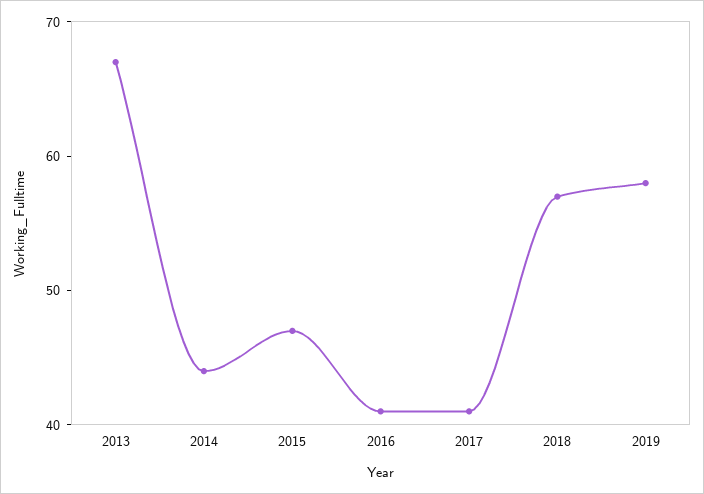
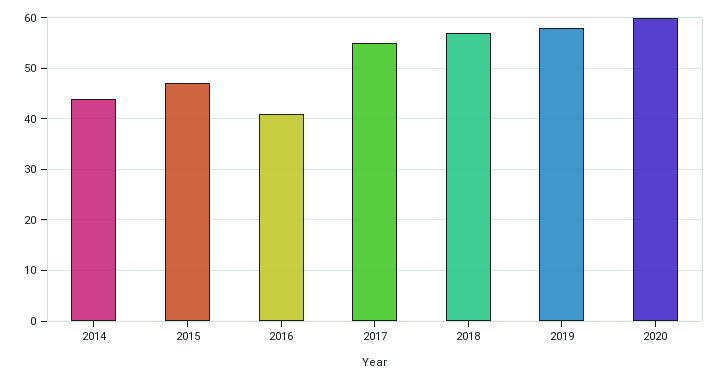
2013: 67 -> none
2017: 41 -> 55
2020: none -> 60

